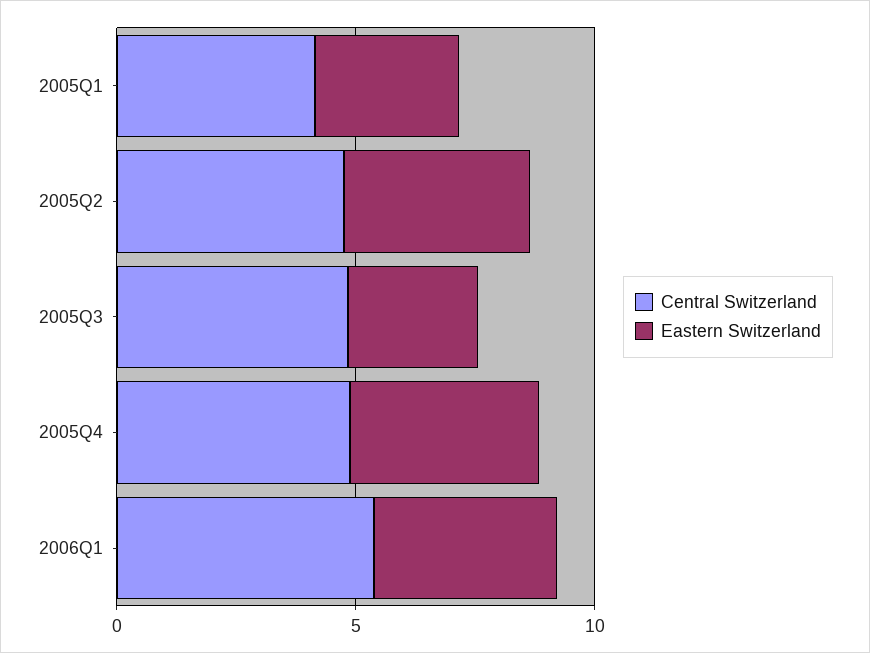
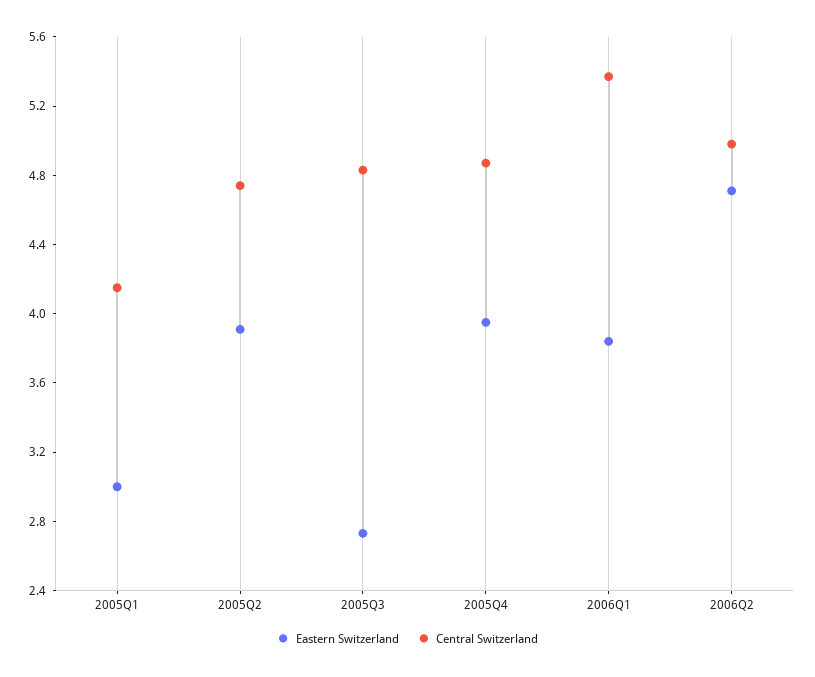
Eastern Switzerland, 2006Q2: none -> 4.7
Central Switzerland, 2006Q2: none -> 5

